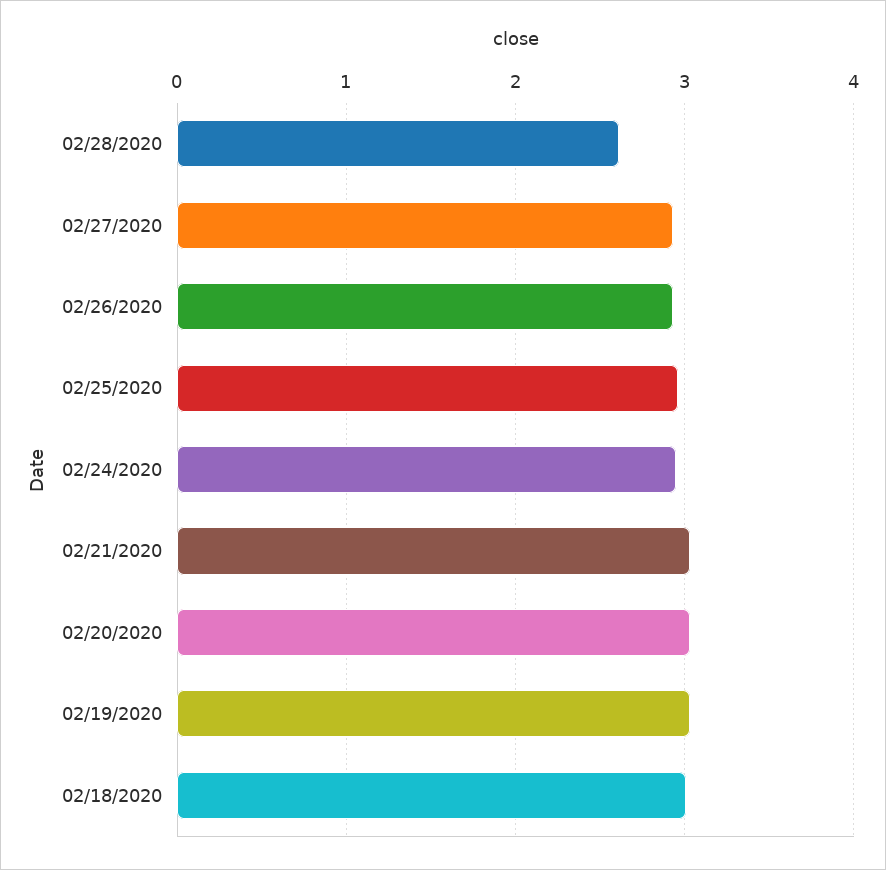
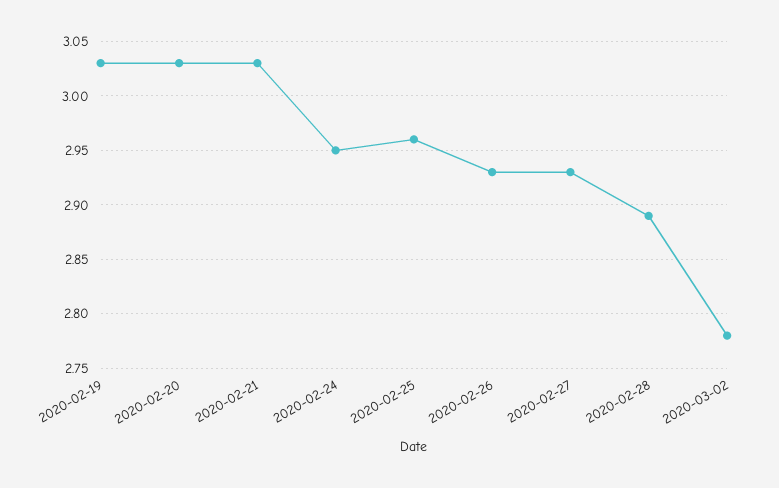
02/28/2020: 2.6 -> 2.89
02/18/2020: 3 -> none
2020-03-02: none -> 2.78

